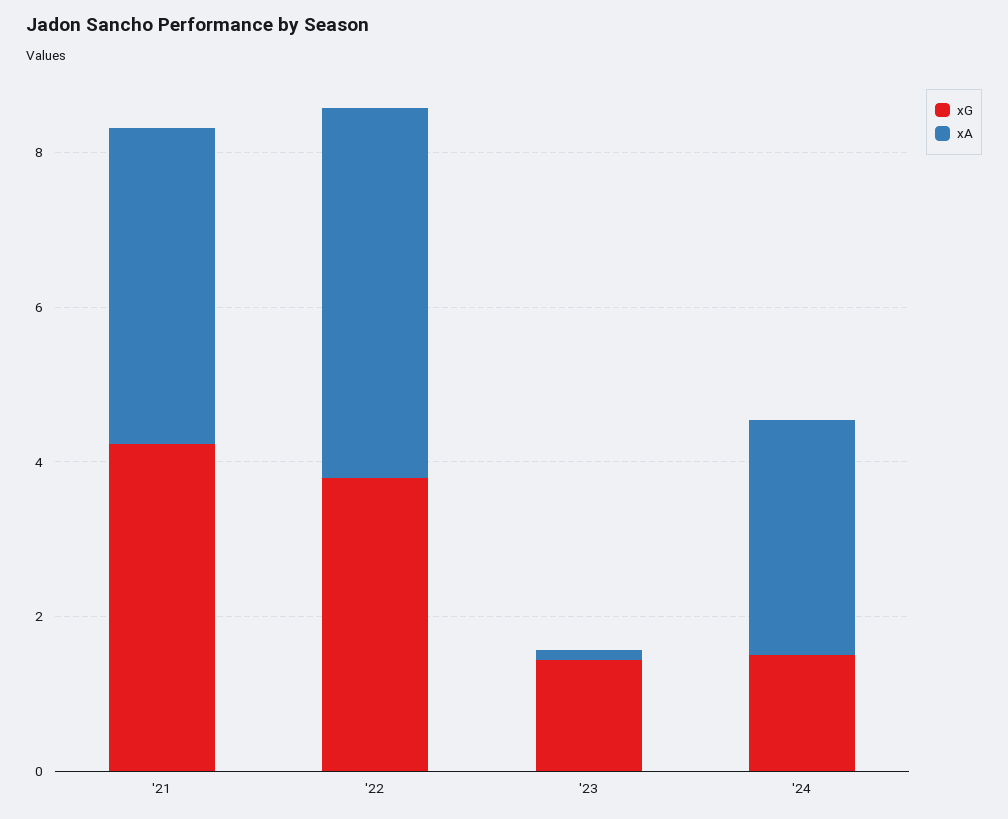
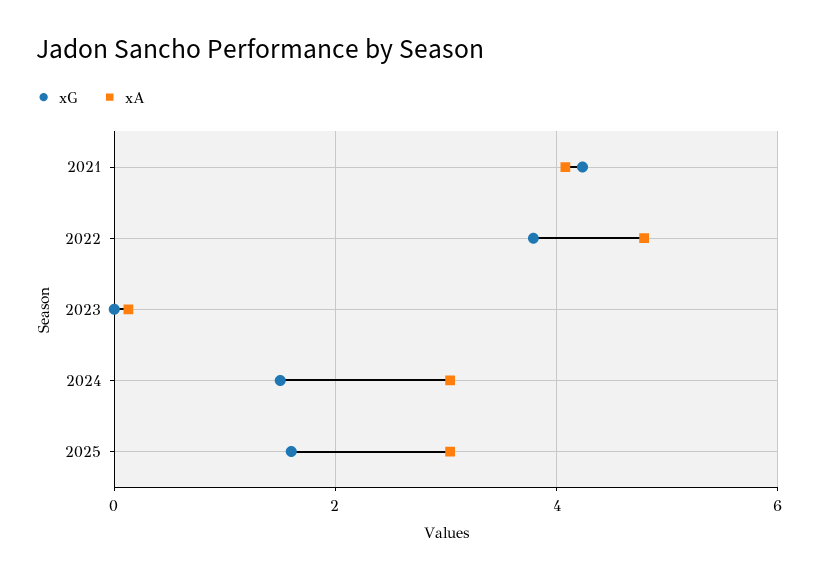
xG, '23: 1.5 -> 0
xG, 2025: none -> 1.6
xA, 2025: none -> 3

